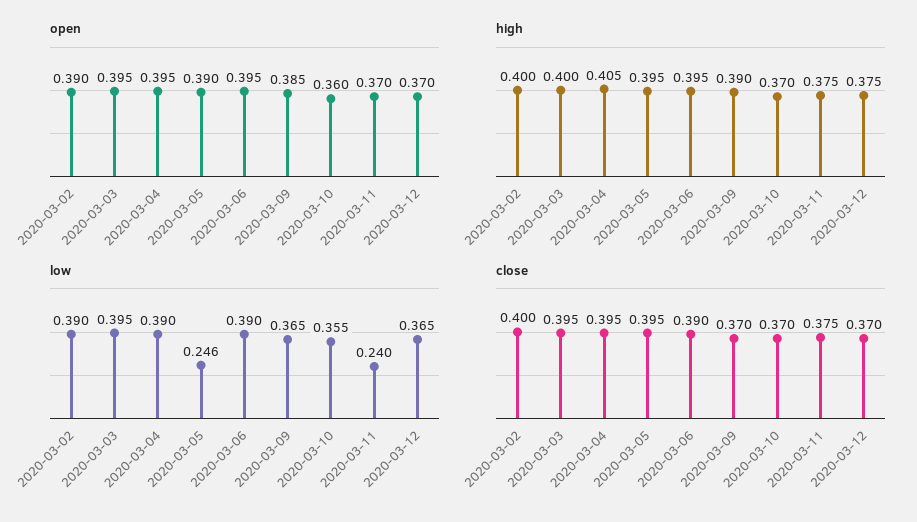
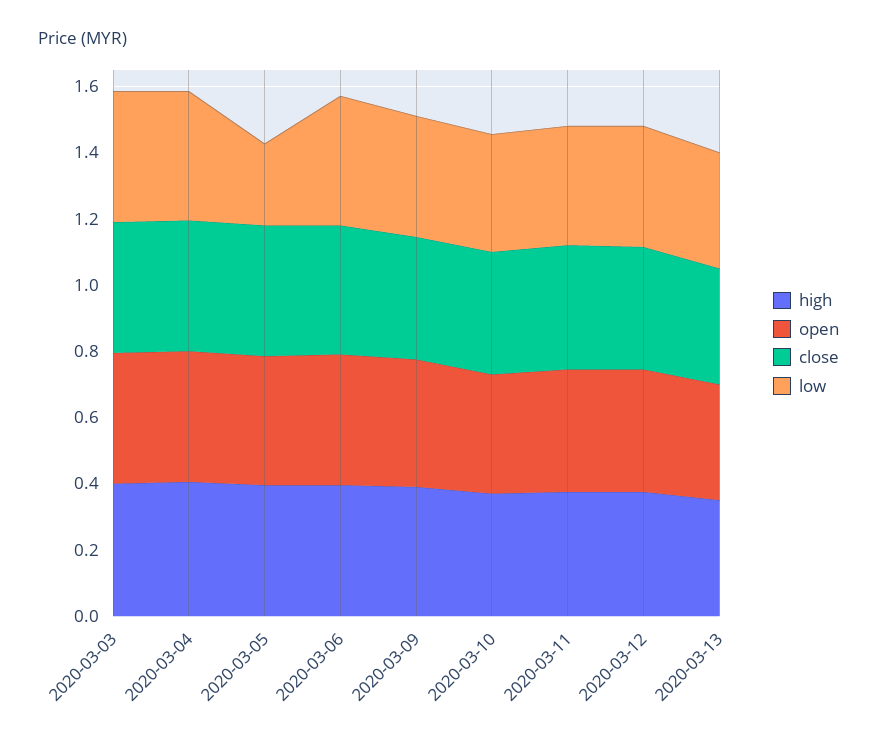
open, 2020-03-02: 0.39 -> none
high, 2020-03-02: 0.4 -> none
low, 2020-03-02: 0.39 -> none
low, 2020-03-11: 0.24 -> 0.35
close, 2020-03-02: 0.4 -> none
high, 2020-03-13: none -> 0.35
open, 2020-03-13: none -> 0.35
close, 2020-03-13: none -> 0.35
low, 2020-03-13: none -> 0.35

